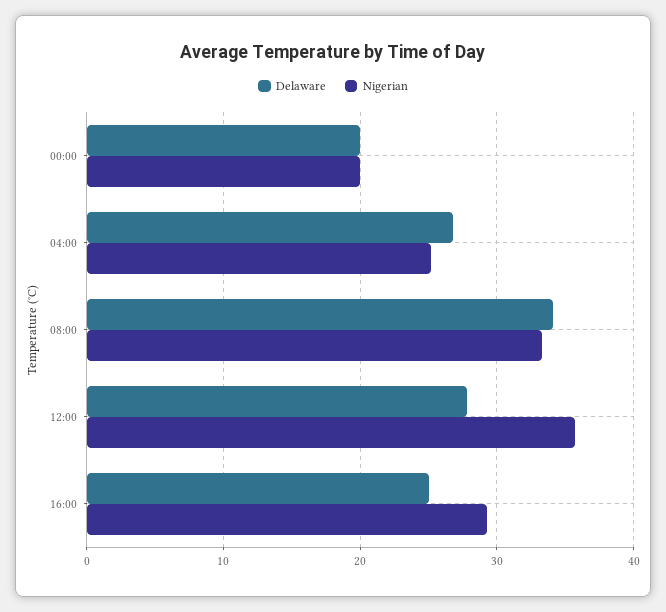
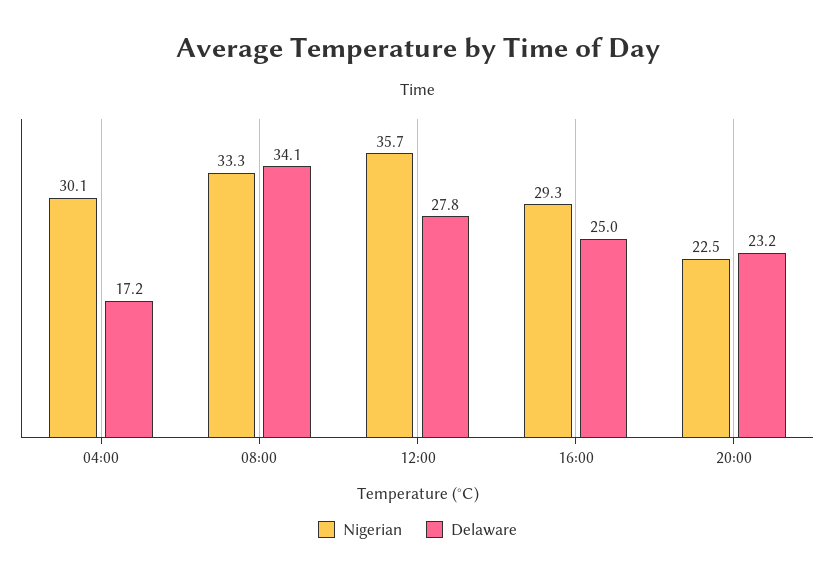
Delaware, 00:00: 20 -> none
Nigerian, 00:00: 20 -> none
Delaware, 04:00: 27 -> 17.2
Nigerian, 04:00: 25 -> 30.1
Nigerian, 20:00: none -> 22.5
Delaware, 20:00: none -> 23.2

